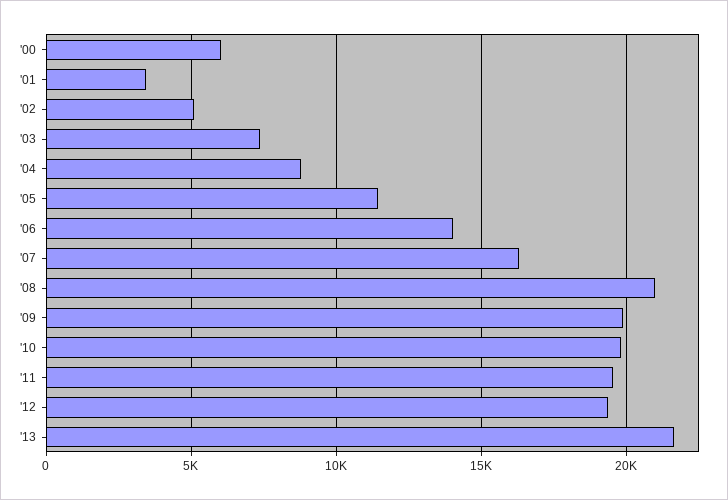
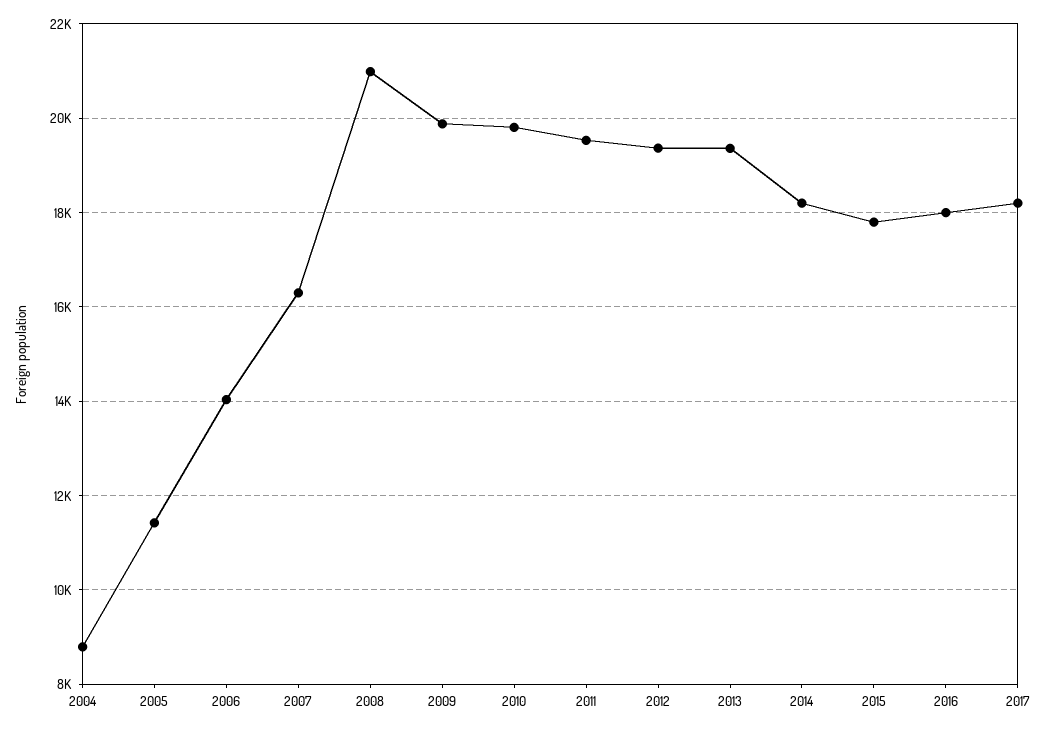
'00: 6000 -> none
'01: 3500 -> none
'02: 5000 -> none
'03: 7500 -> none
'13: 21500 -> 19400
2014: none -> 18200
2015: none -> 17800
2016: none -> 18000
2017: none -> 18200

